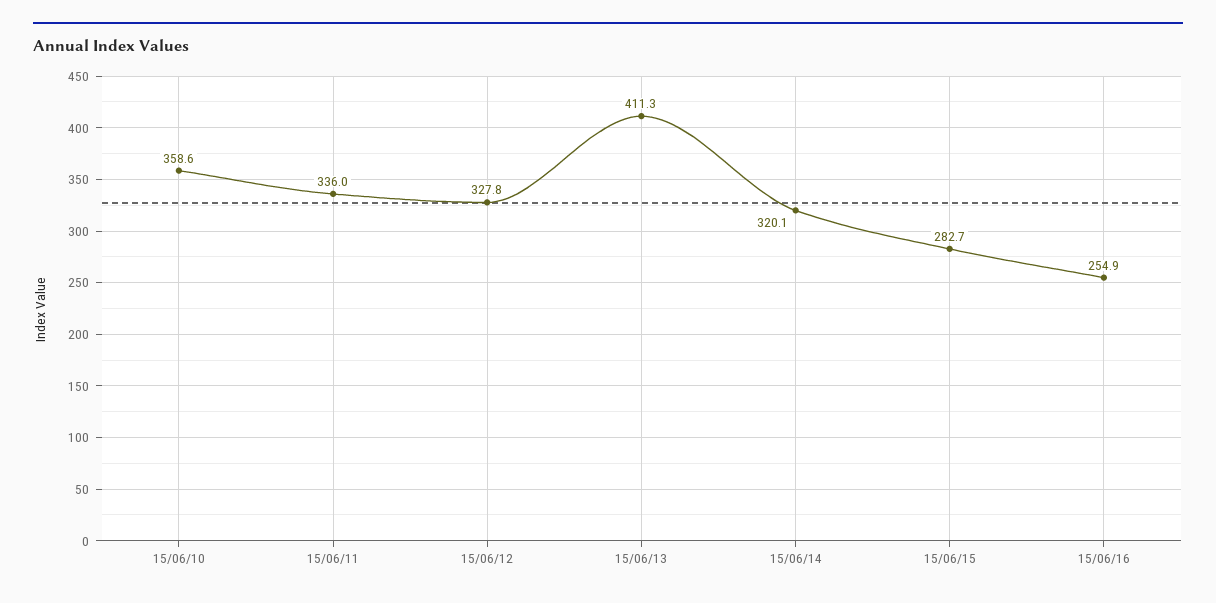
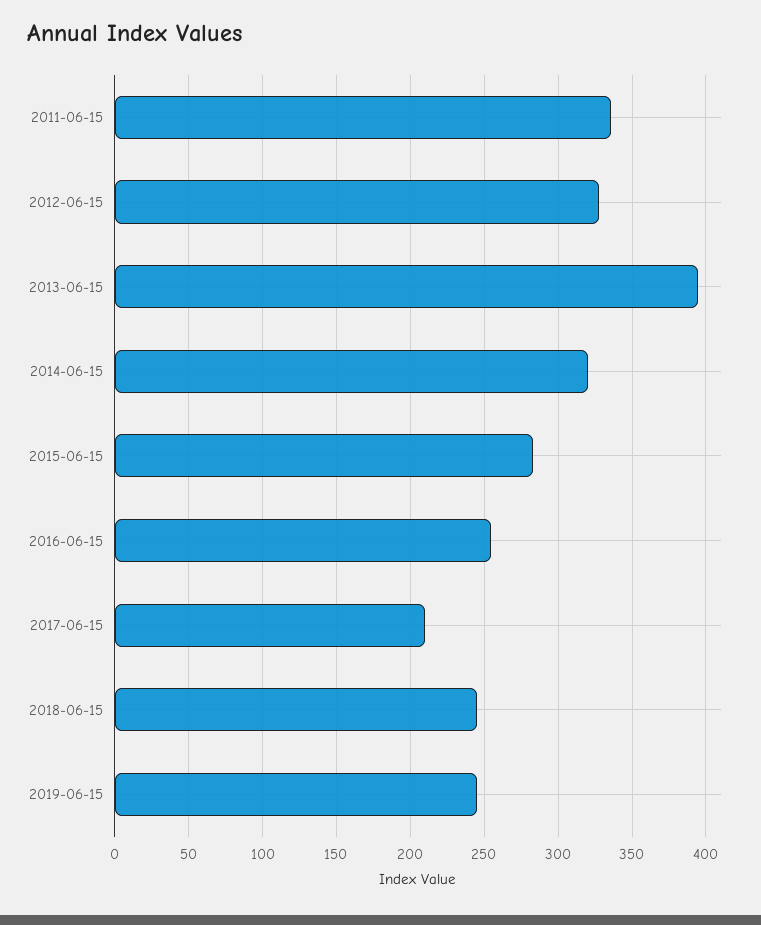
15/06/10: 358.6 -> none
15/06/13: 411.3 -> 395
2017-06-15: none -> 210
2018-06-15: none -> 245
2019-06-15: none -> 245

